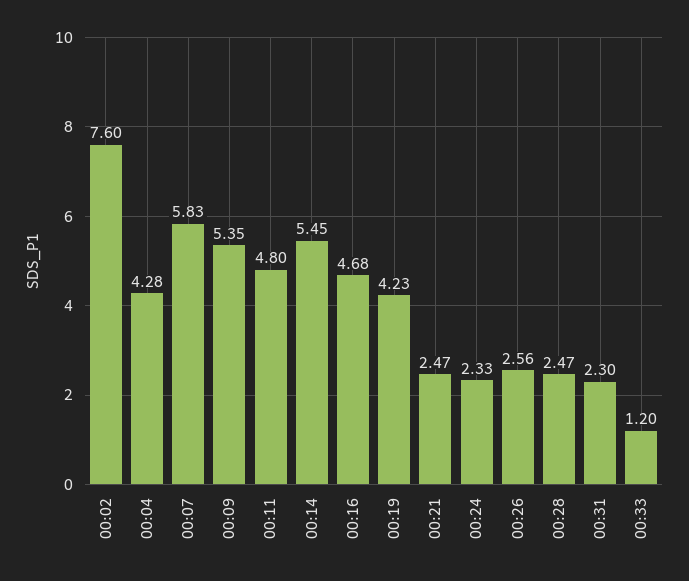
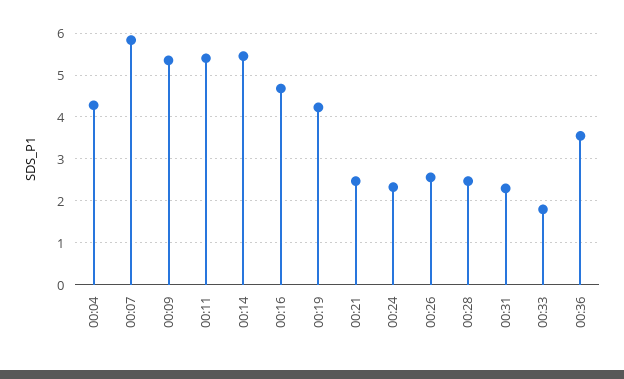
00:02: 7.6 -> none
00:11: 4.8 -> 5.4
00:33: 1.2 -> 1.8
00:36: none -> 3.6

